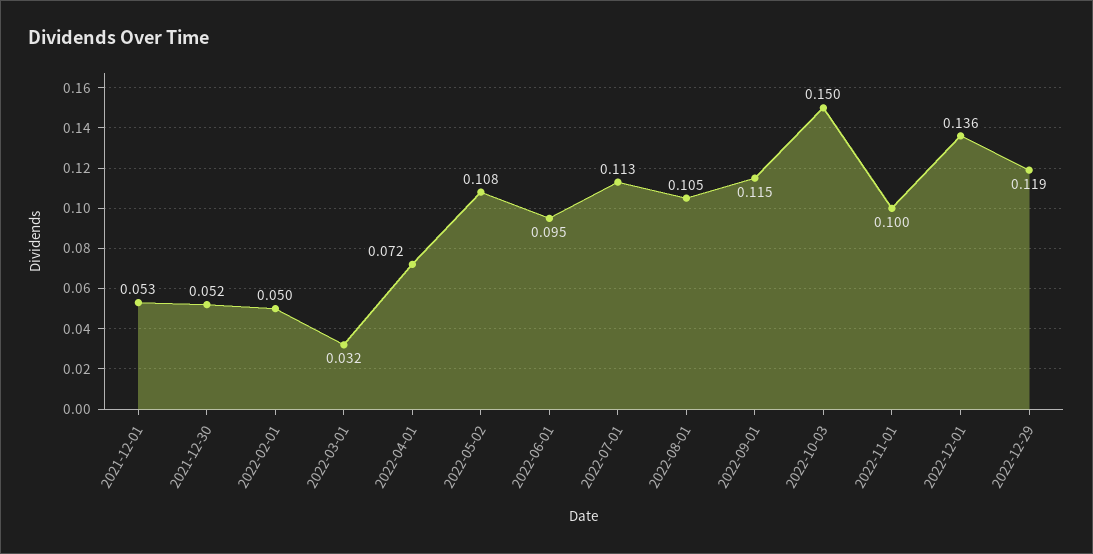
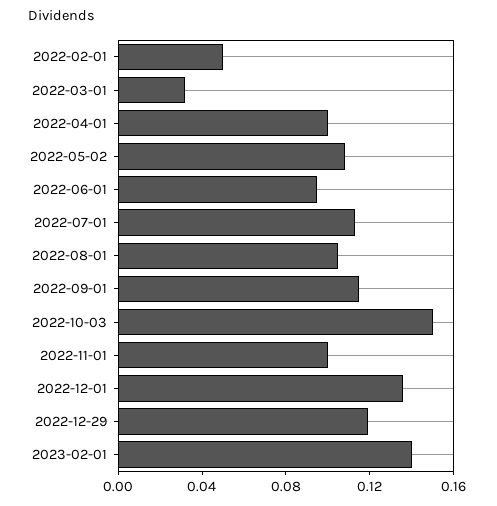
2021-12-01: 0.053 -> none
2021-12-30: 0.052 -> none
2022-04-01: 0.072 -> 0.1
2023-02-01: none -> 0.14

